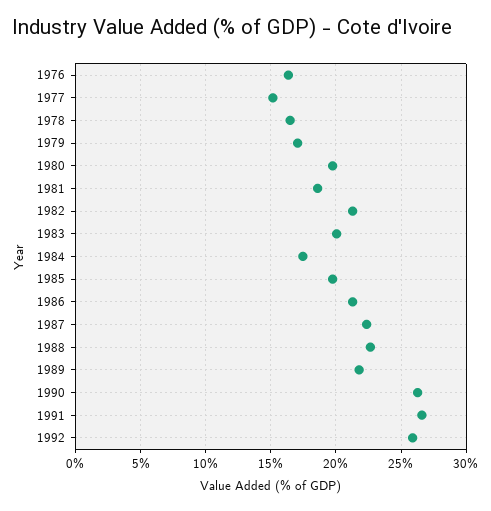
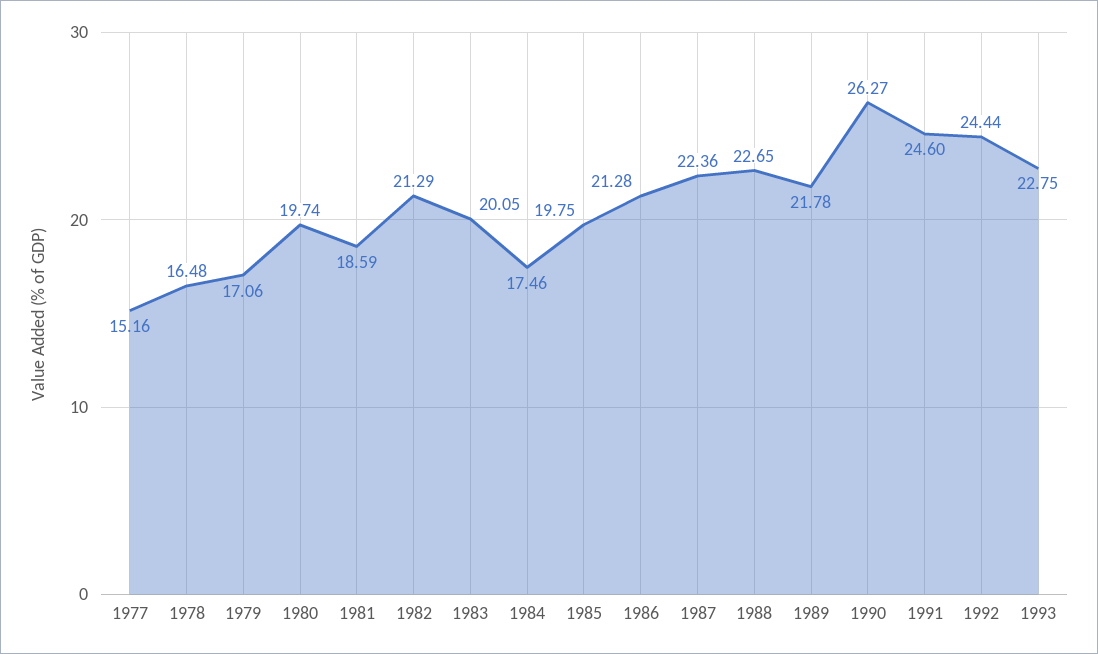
1976: 16.5 -> none
1991: 26.5 -> 24.6
1992: 26 -> 24.44
1993: none -> 22.75

